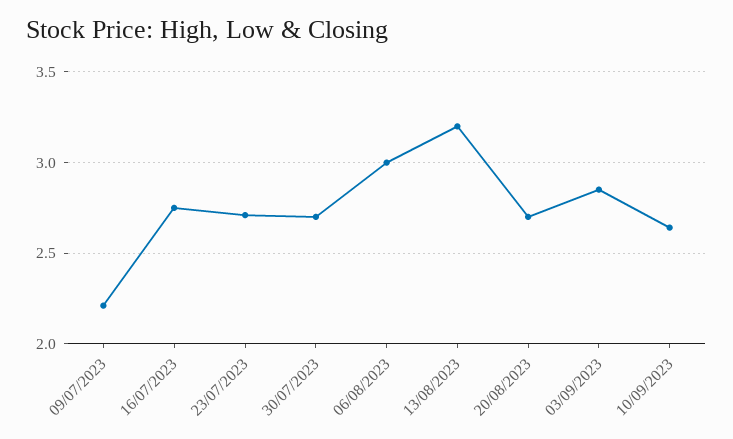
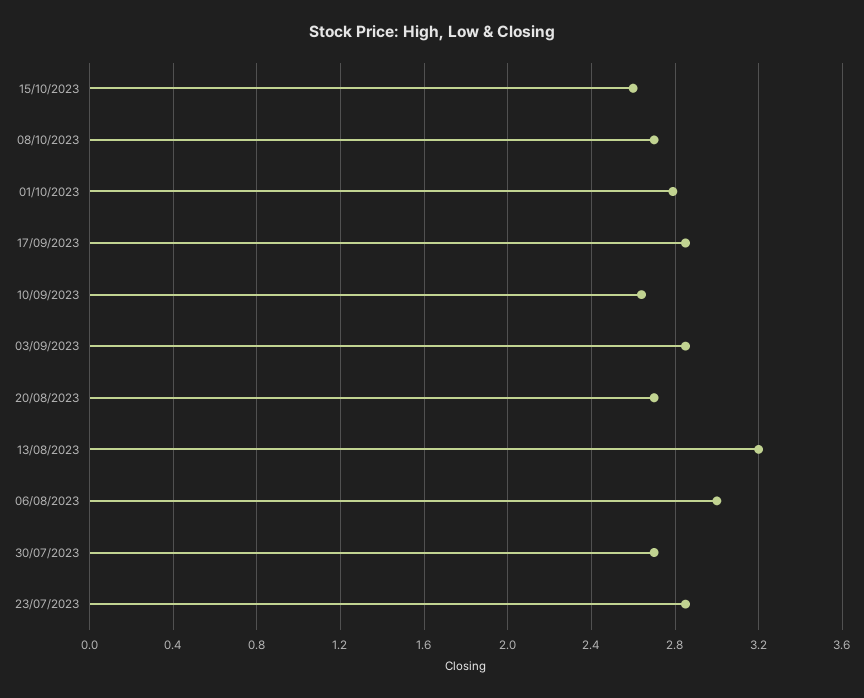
09/07/2023: 2.2 -> none
16/07/2023: 2.75 -> none
23/07/2023: 2.7 -> 2.85
15/10/2023: none -> 2.6
08/10/2023: none -> 2.7
01/10/2023: none -> 2.8
17/09/2023: none -> 2.85

